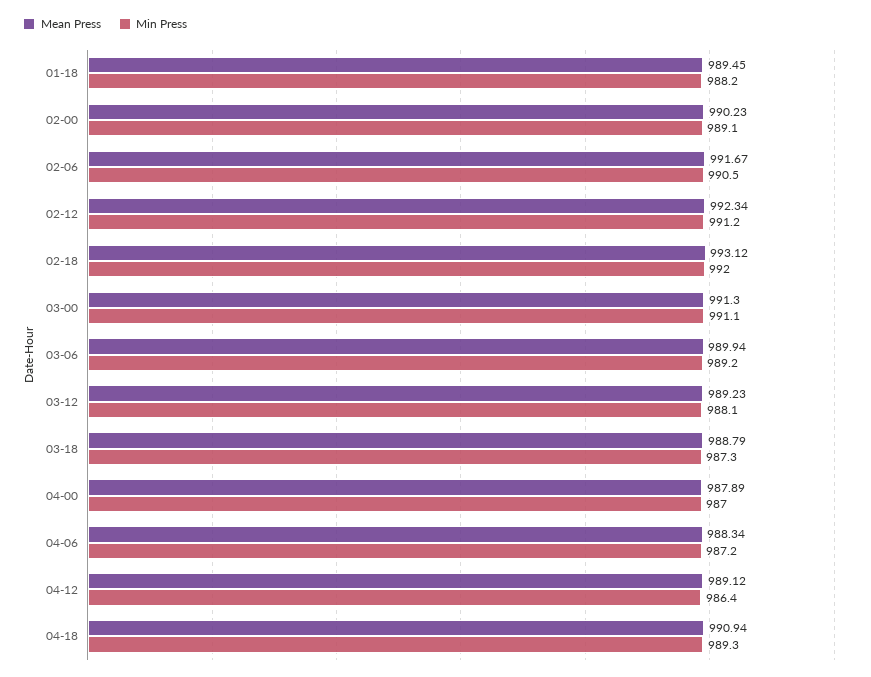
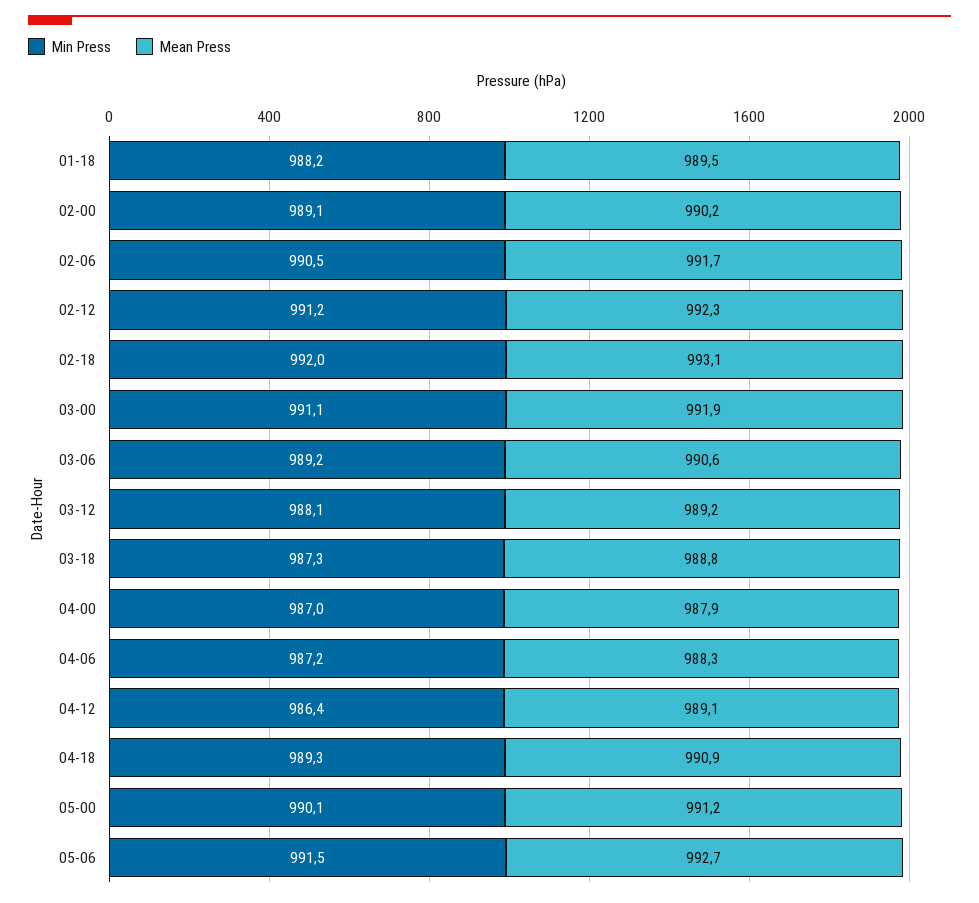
Mean Press, 03-00: 991.3 -> 991.9
Mean Press, 03-06: 989.94 -> 990.6
Min Press, 05-00: none -> 990.1
Mean Press, 05-00: none -> 991.2
Min Press, 05-06: none -> 991.5
Mean Press, 05-06: none -> 992.7

